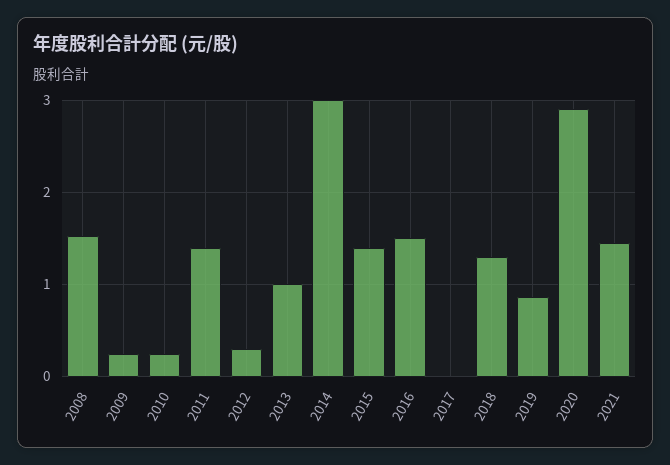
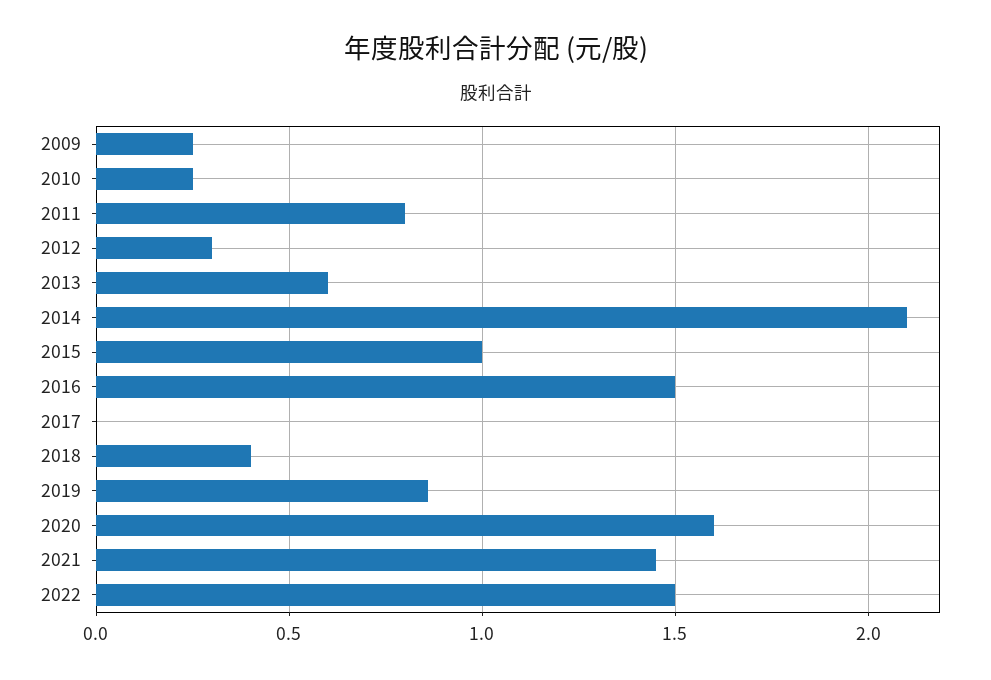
2008: 1.5 -> none
2011: 1.4 -> 0.8
2013: 1 -> 0.6
2014: 3 -> 2.1
2015: 1.4 -> 1
2018: 1.3 -> 0.4
2020: 2.9 -> 1.6
2022: none -> 1.5

